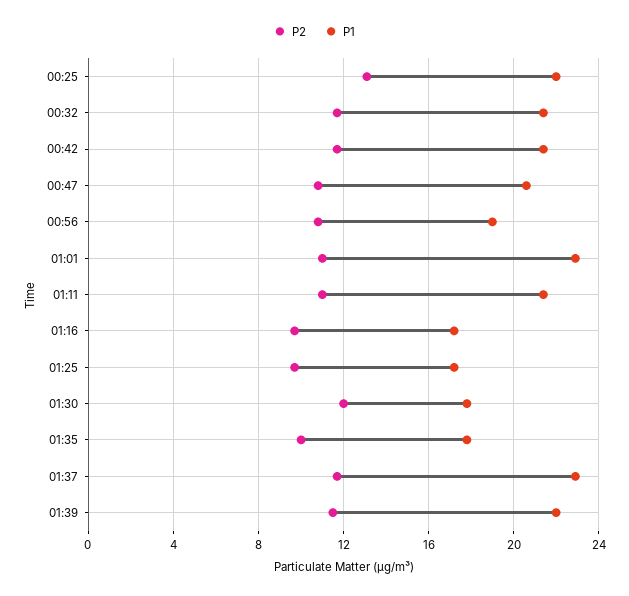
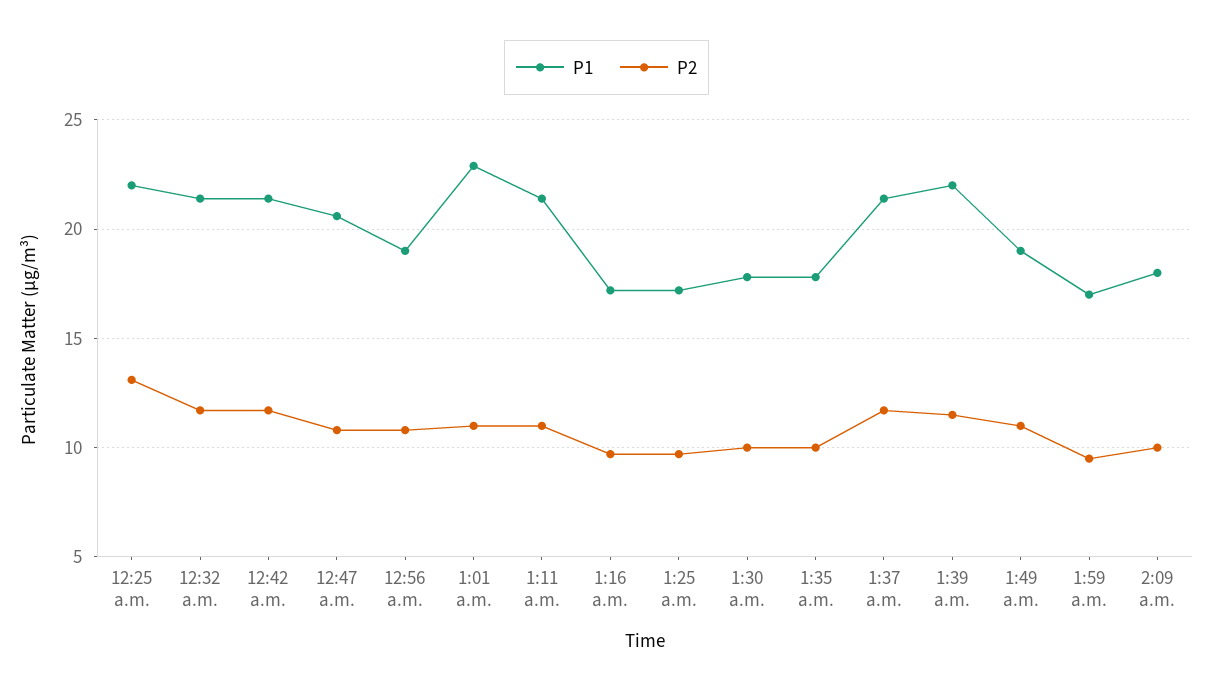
P2, 01:30: 12 -> 10
P1, 01:37: 23 -> 21.5
P1, 1:49 a.m.: none -> 19
P2, 1:49 a.m.: none -> 11
P1, 1:59 a.m.: none -> 17
P2, 1:59 a.m.: none -> 9.5
P1, 2:09 a.m.: none -> 18
P2, 2:09 a.m.: none -> 10

